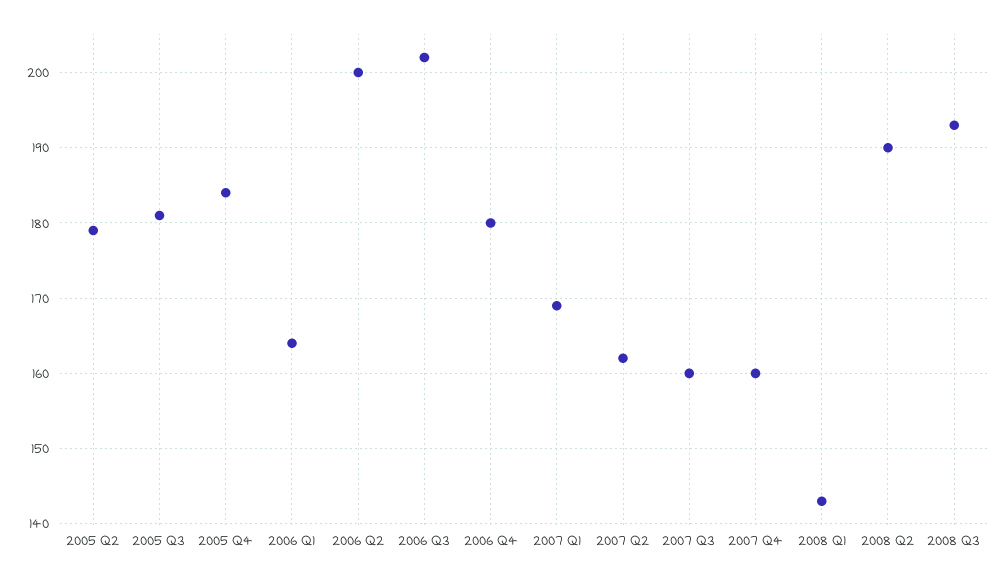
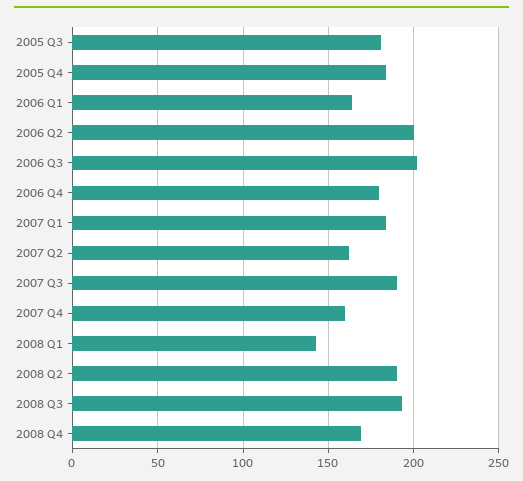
2005 Q2: 179 -> none
2007 Q1: 169 -> 185
2007 Q3: 160 -> 190
2008 Q4: none -> 170

